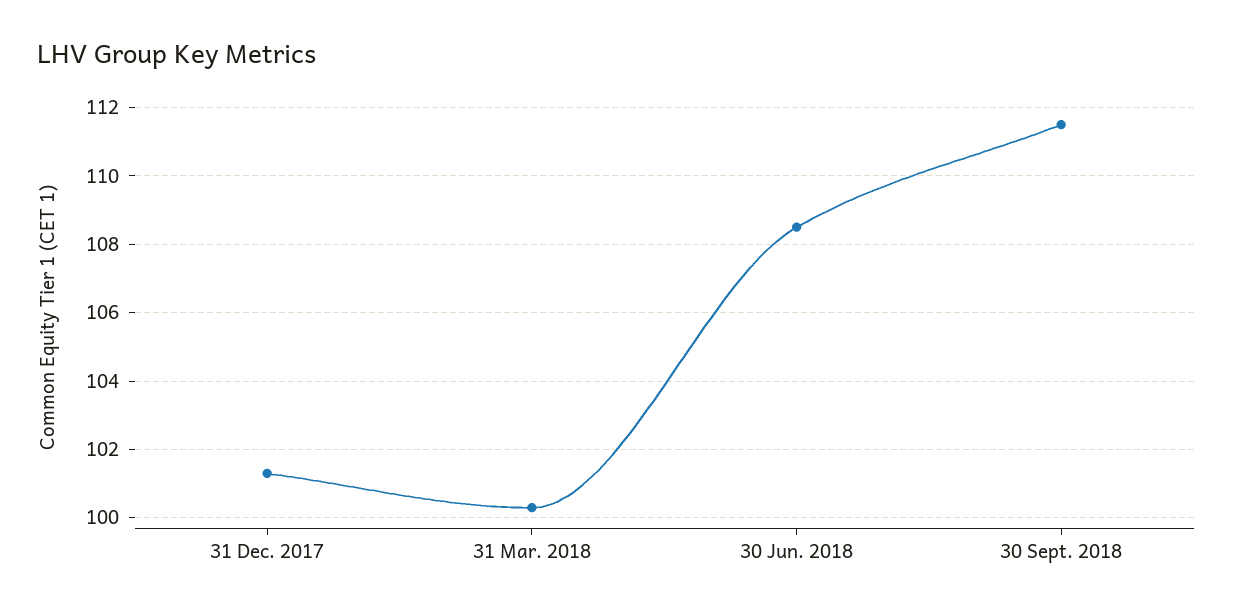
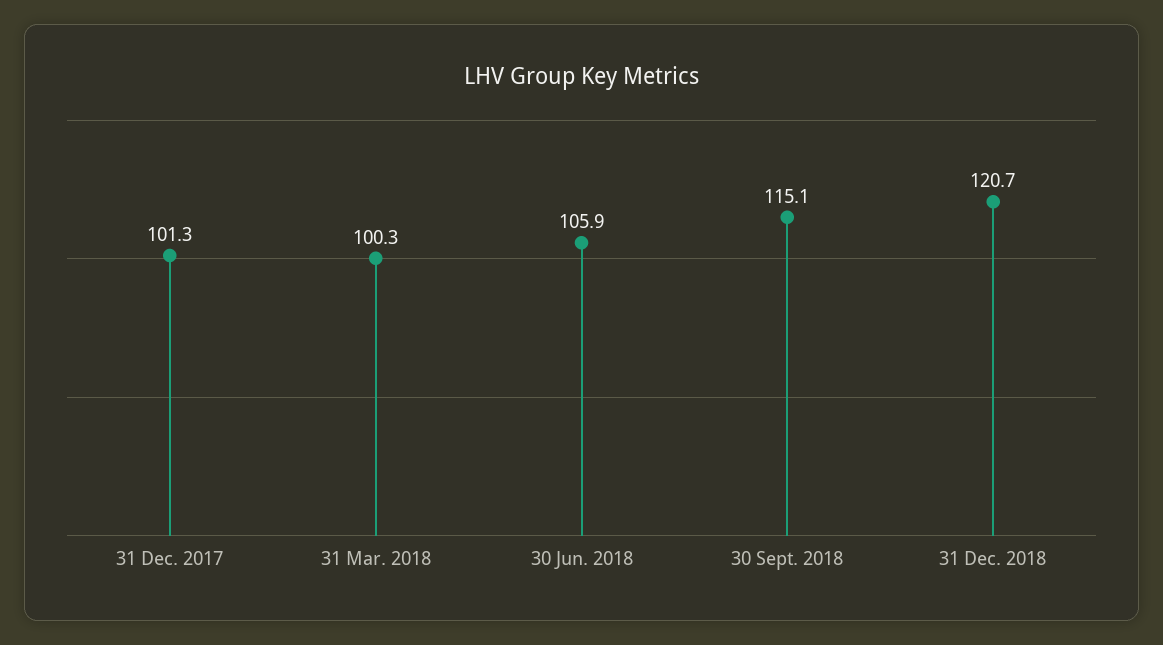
30 Jun. 2018: 108.5 -> 105.9
30 Sept. 2018: 111.5 -> 115.1
31 Dec. 2018: none -> 120.7

